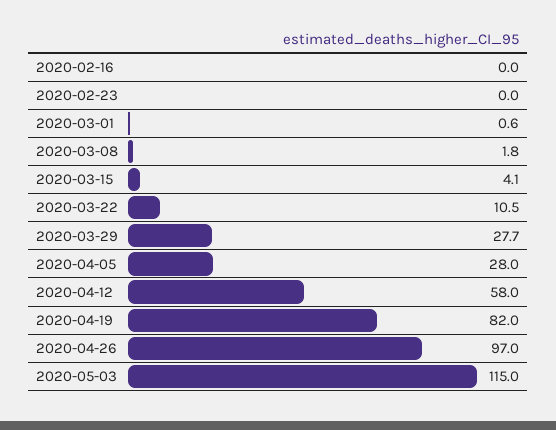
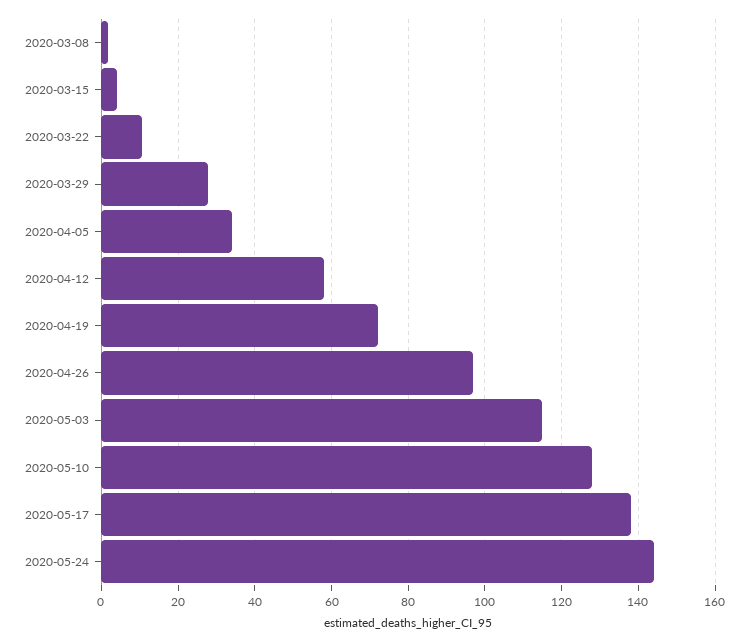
2020-02-16: 0 -> none
2020-02-23: 0 -> none
2020-03-01: 0.6 -> none
2020-04-05: 28 -> 34
2020-04-19: 82 -> 72
2020-05-10: none -> 128
2020-05-17: none -> 138
2020-05-24: none -> 144

